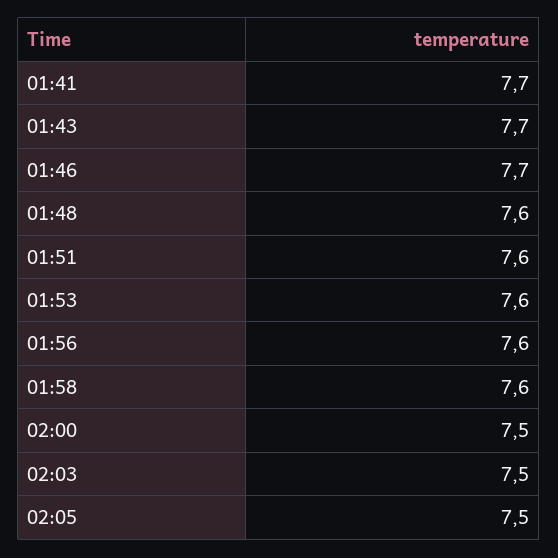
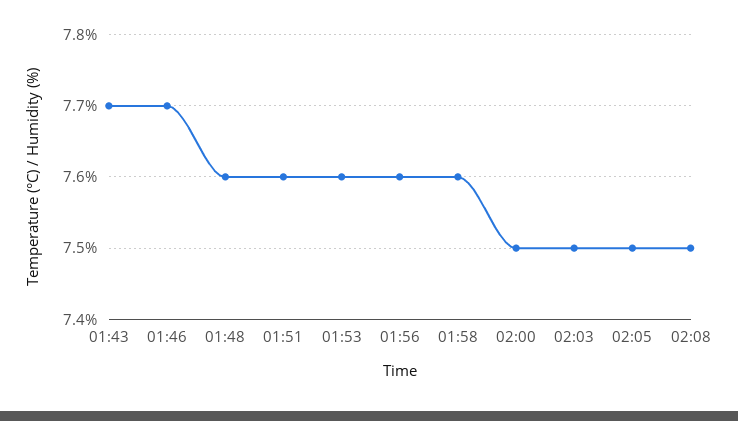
01:41: 7.7 -> none
02:08: none -> 7.5

